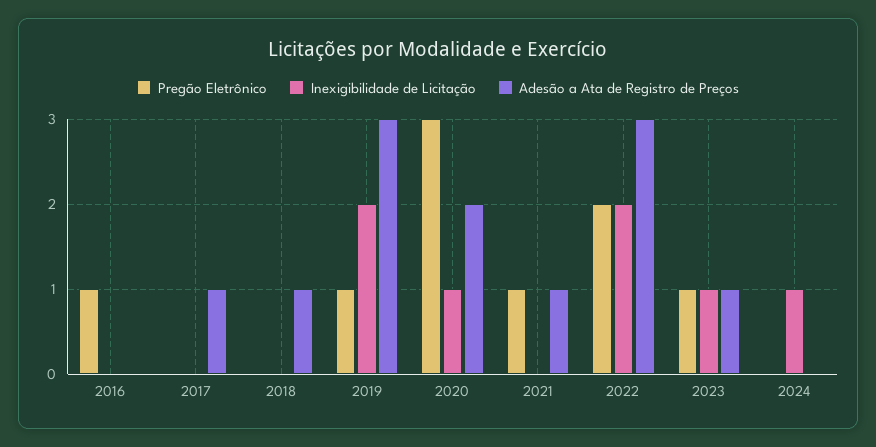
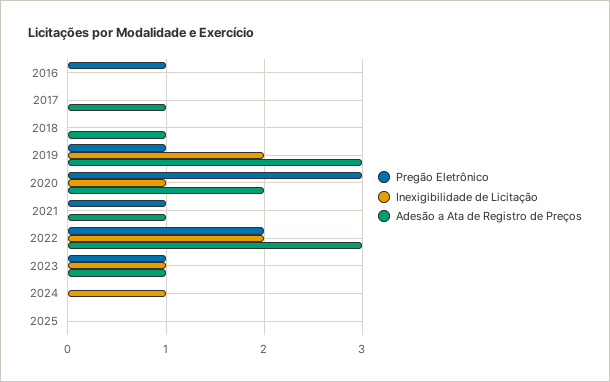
Pregão Eletrônico, 2025: none -> 0
Inexigibilidade de Licitação, 2025: none -> 0
Adesão a Ata de Registro de Preços, 2025: none -> 0

